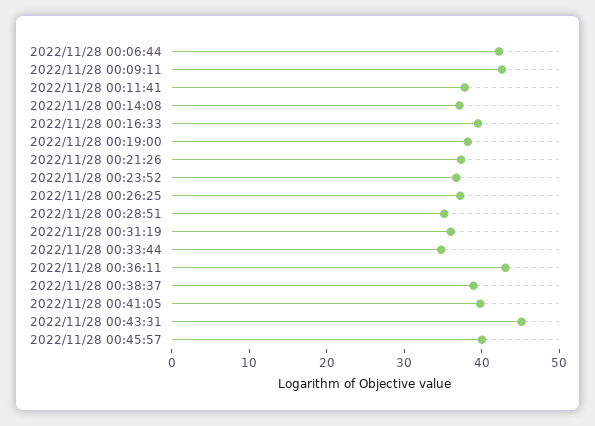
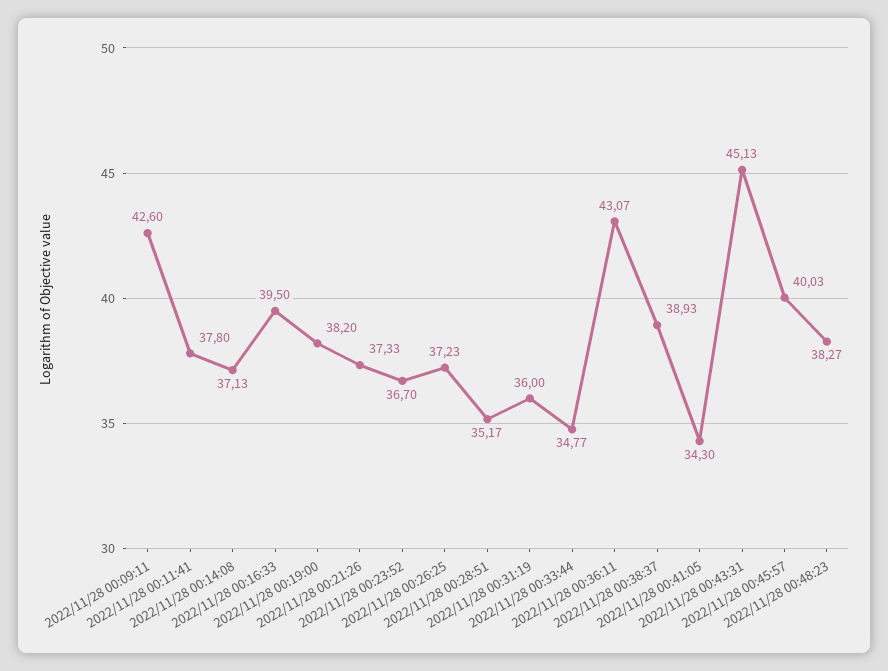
2022/11/28 00:06:44: 42 -> none
2022/11/28 00:41:05: 40 -> 34.3
2022/11/28 00:48:23: none -> 38.27

